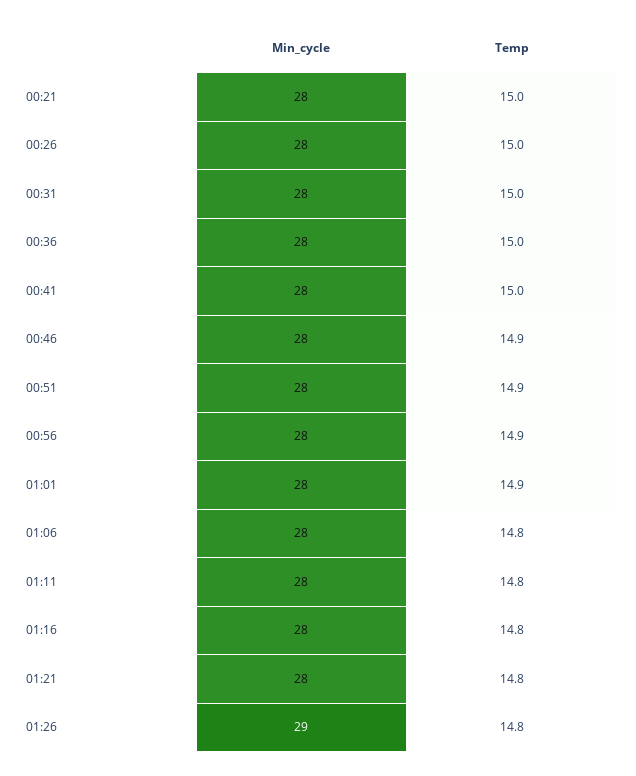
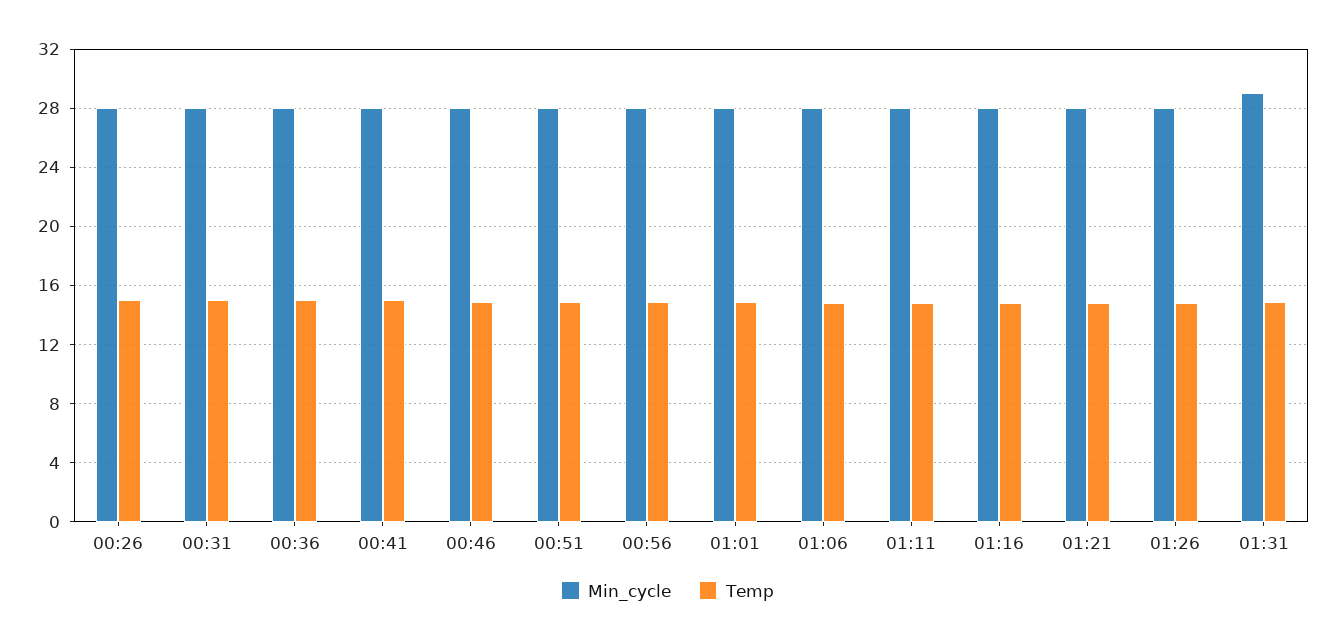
Min_cycle, 00:21: 28 -> none
Temp, 00:21: 15 -> none
Min_cycle, 01:26: 29 -> 28
Min_cycle, 01:31: none -> 29
Temp, 01:31: none -> 15

